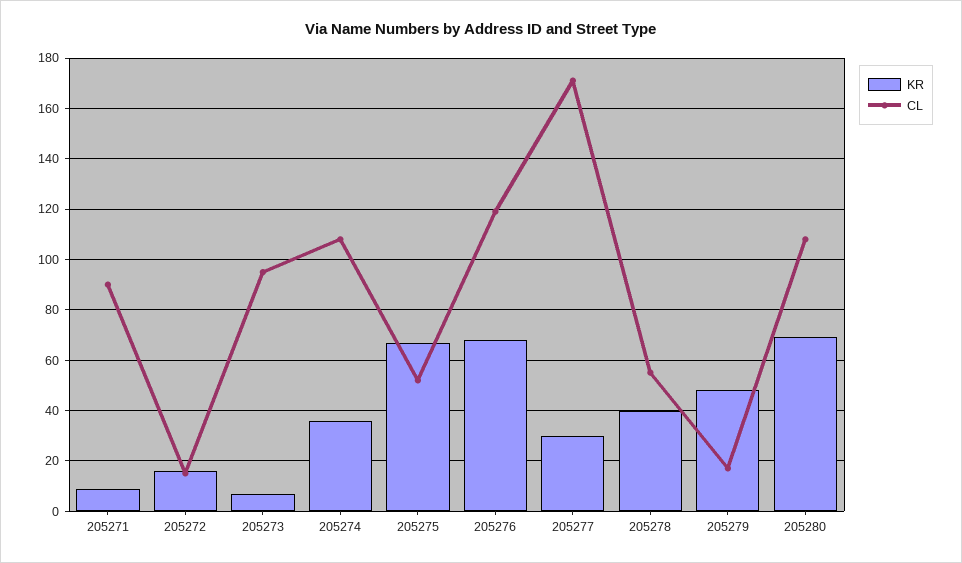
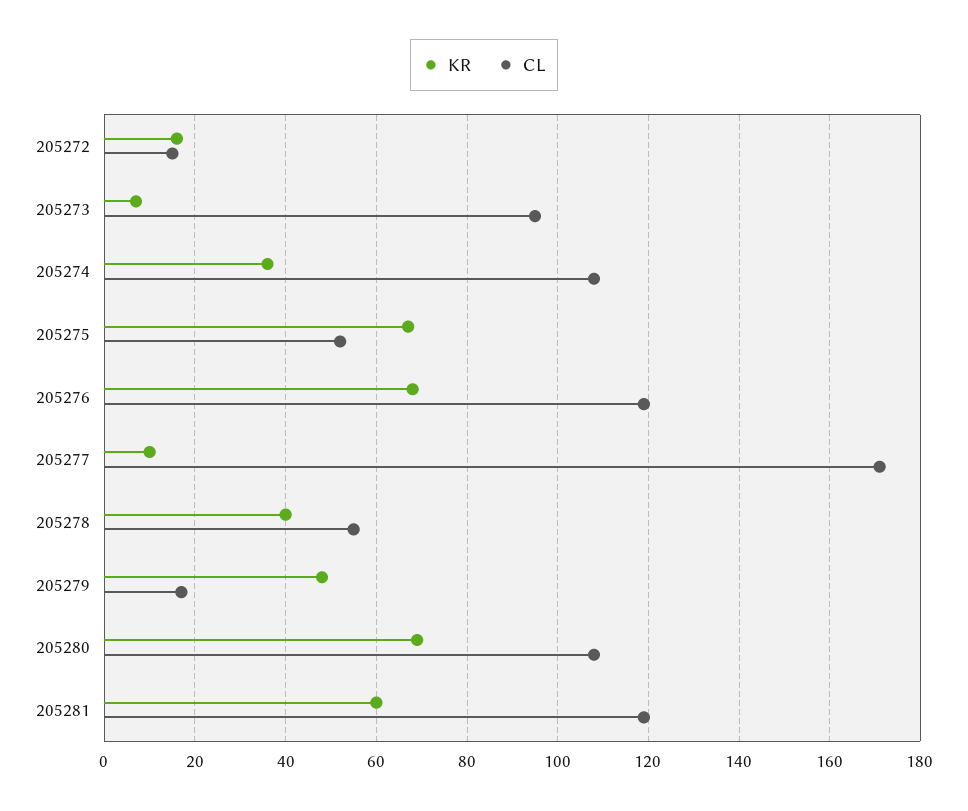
KR, 205271: 10 -> none
CL, 205271: 90 -> none
KR, 205277: 30 -> 10
KR, 205281: none -> 60
CL, 205281: none -> 120

